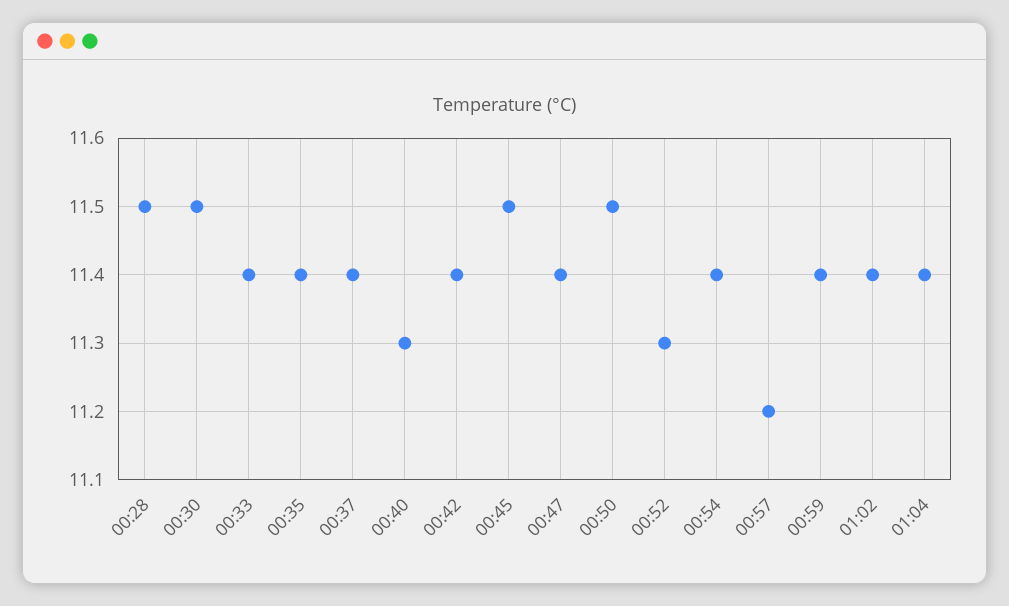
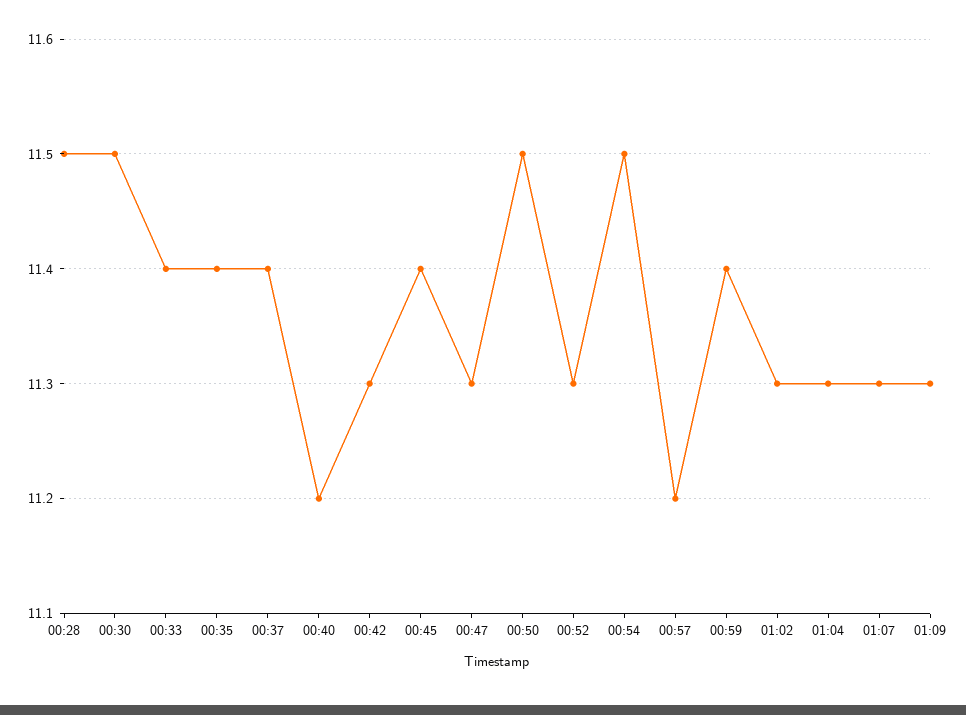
00:40: 11.3 -> 11.2
00:42: 11.4 -> 11.3
00:45: 11.5 -> 11.4
00:47: 11.4 -> 11.3
00:54: 11.4 -> 11.5
01:02: 11.4 -> 11.3
01:04: 11.4 -> 11.3
01:07: none -> 11.3
01:09: none -> 11.3

